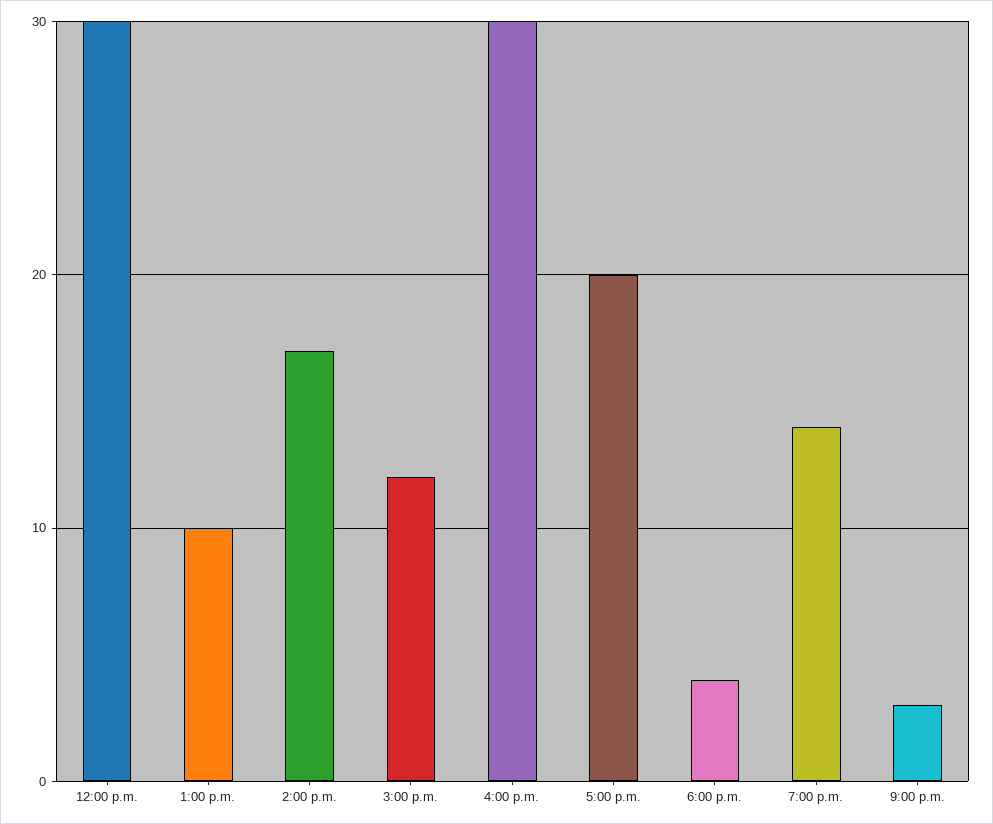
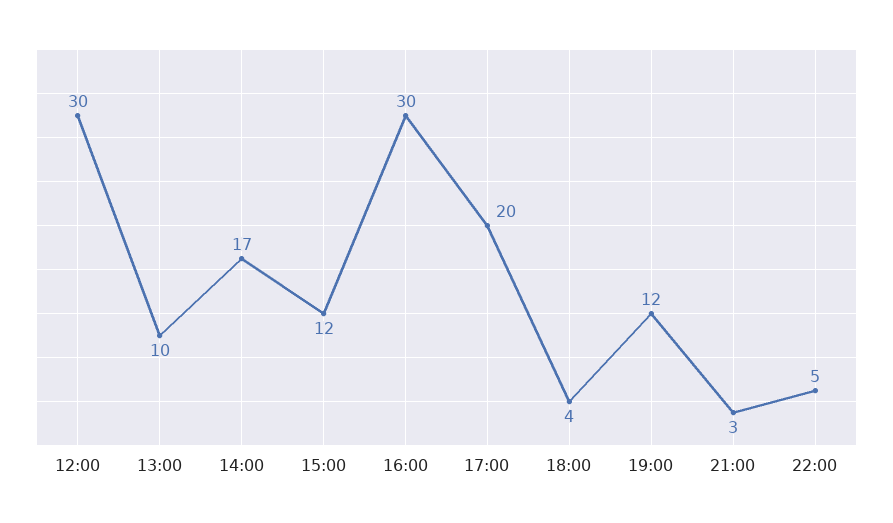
7:00 p.m.: 14 -> 12
22:00: none -> 5

